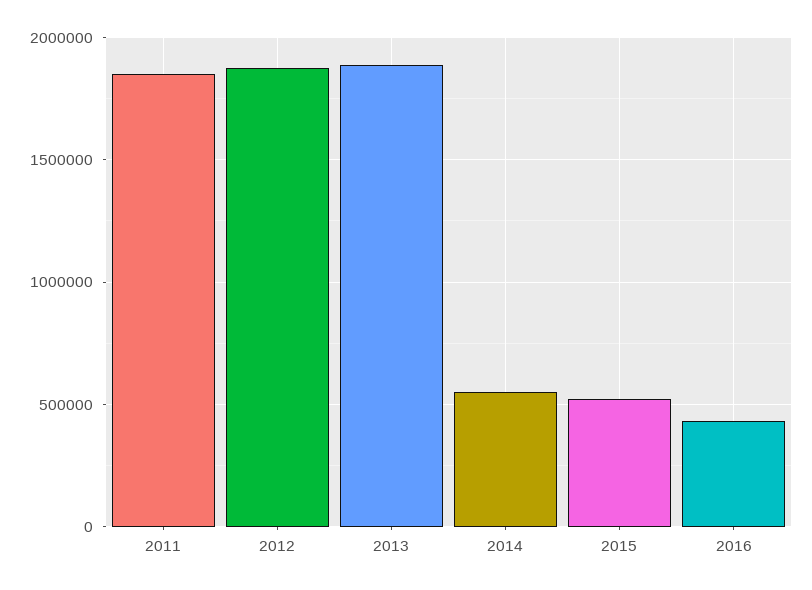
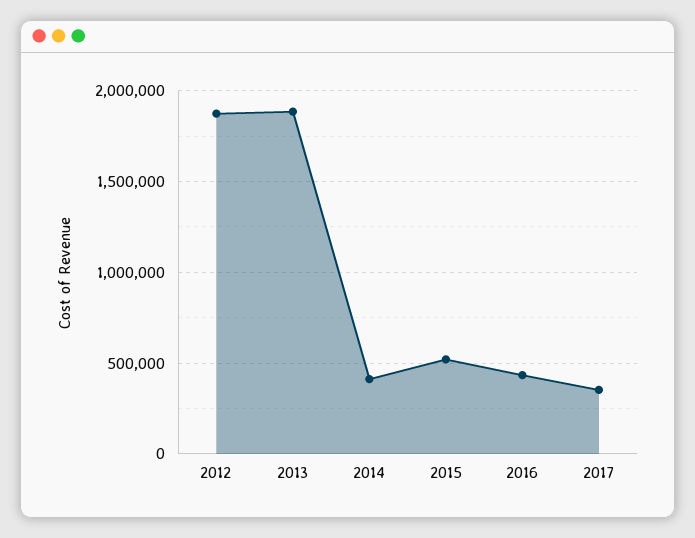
2011: 1850000 -> none
2014: 550000 -> 400000
2017: none -> 350000

